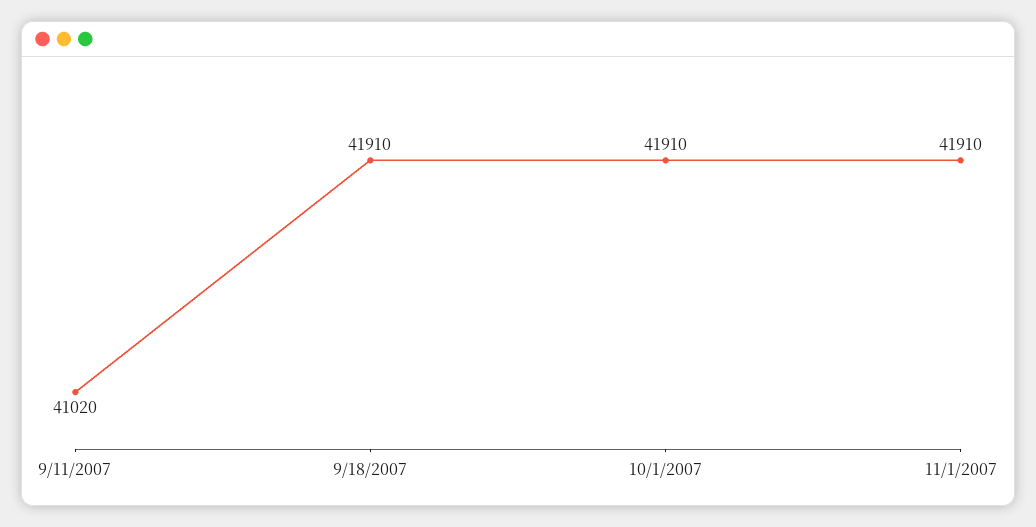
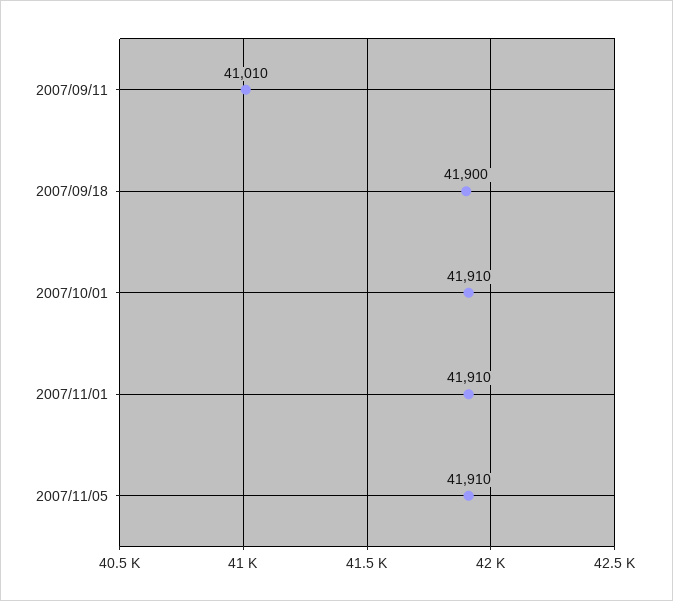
9/11/2007: 41020 -> 41010
9/18/2007: 41910 -> 41900
2007/11/05: none -> 41910

